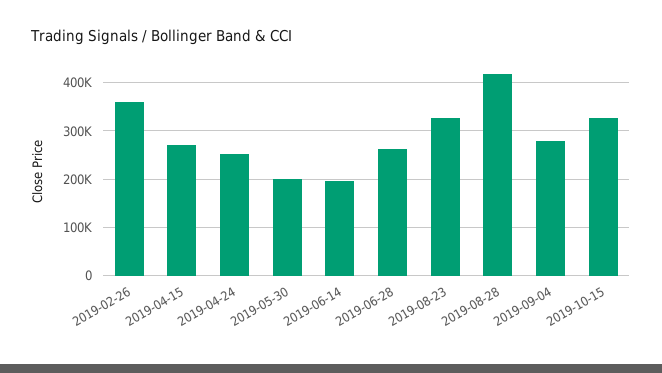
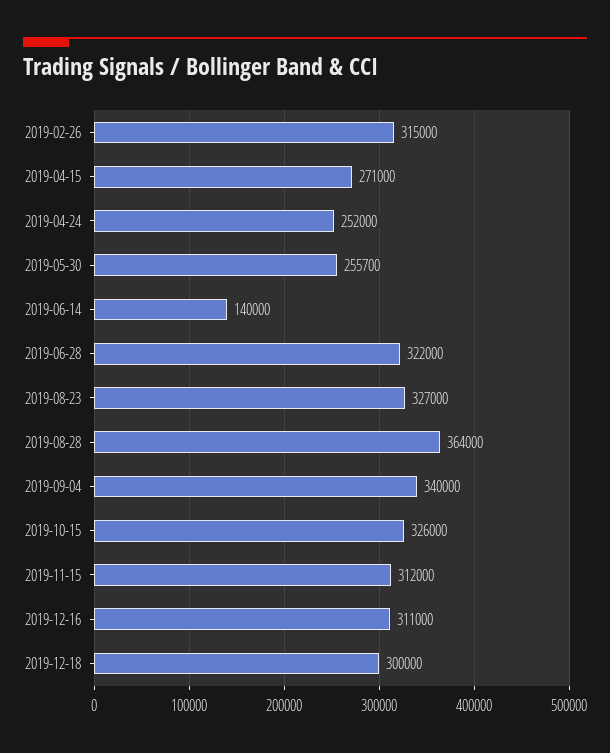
2019-02-26: 360000 -> 315000
2019-05-30: 200000 -> 255700
2019-06-14: 200000 -> 140000
2019-06-28: 260000 -> 322000
2019-08-28: 420000 -> 364000
2019-09-04: 280000 -> 340000
2019-11-15: none -> 312000
2019-12-16: none -> 311000
2019-12-18: none -> 300000

